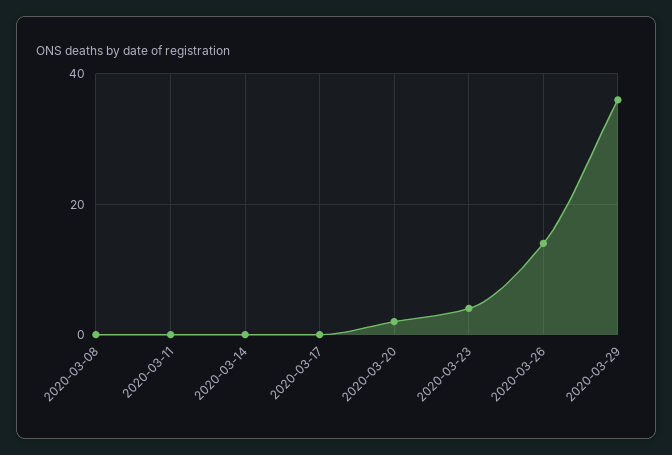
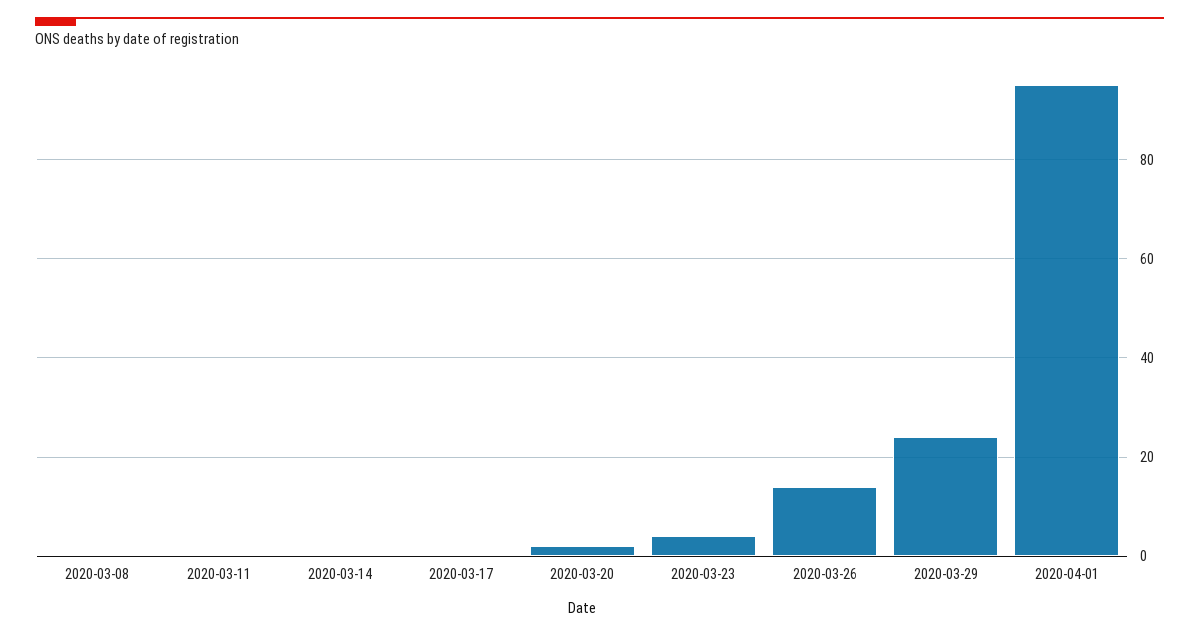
2020-03-29: 35 -> 25
2020-04-01: none -> 95

